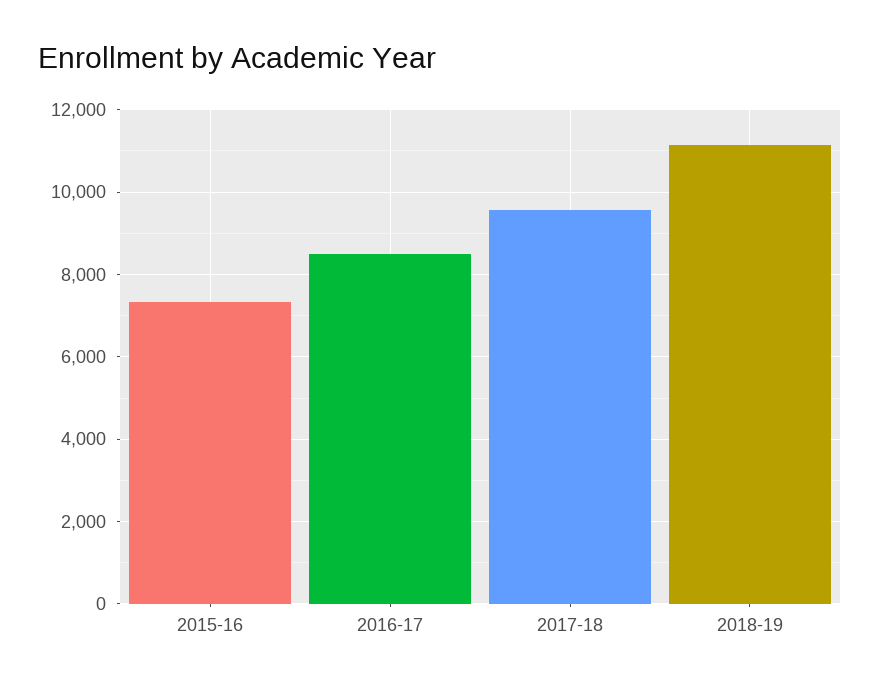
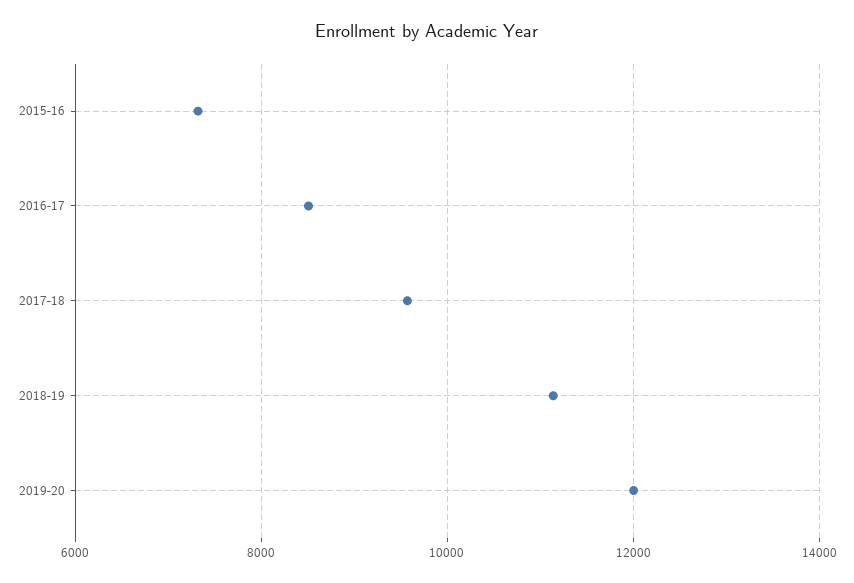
2019-20: none -> 12000

